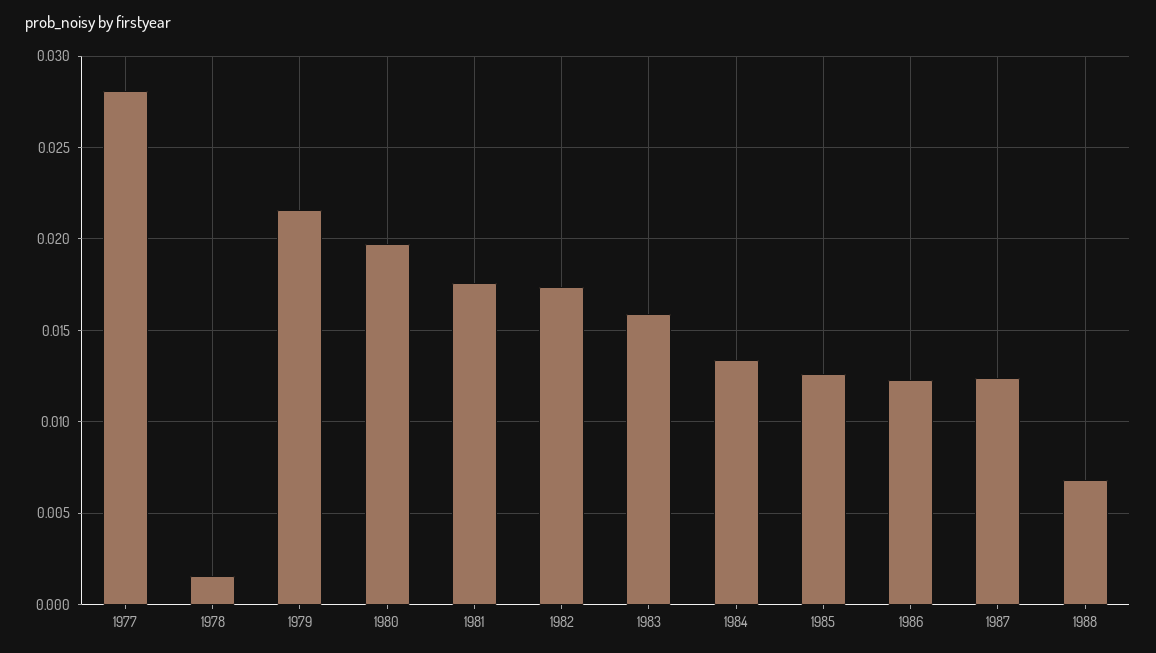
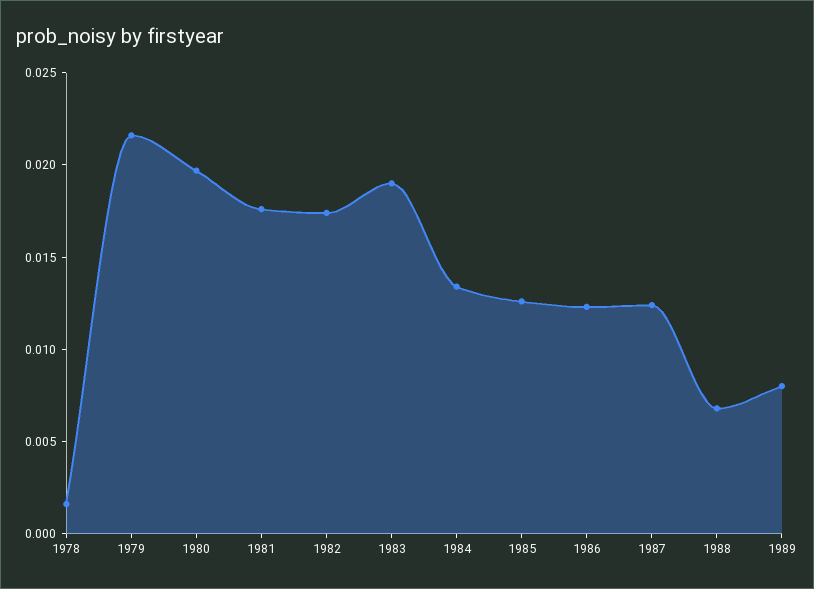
1977: 0.028 -> none
1983: 0.016 -> 0.019
1989: none -> 0.008

